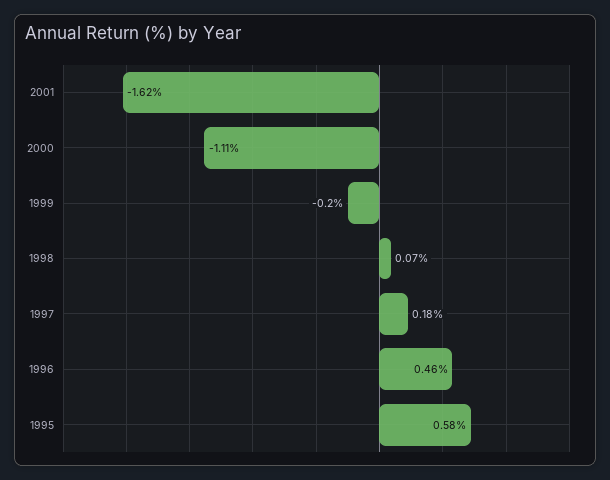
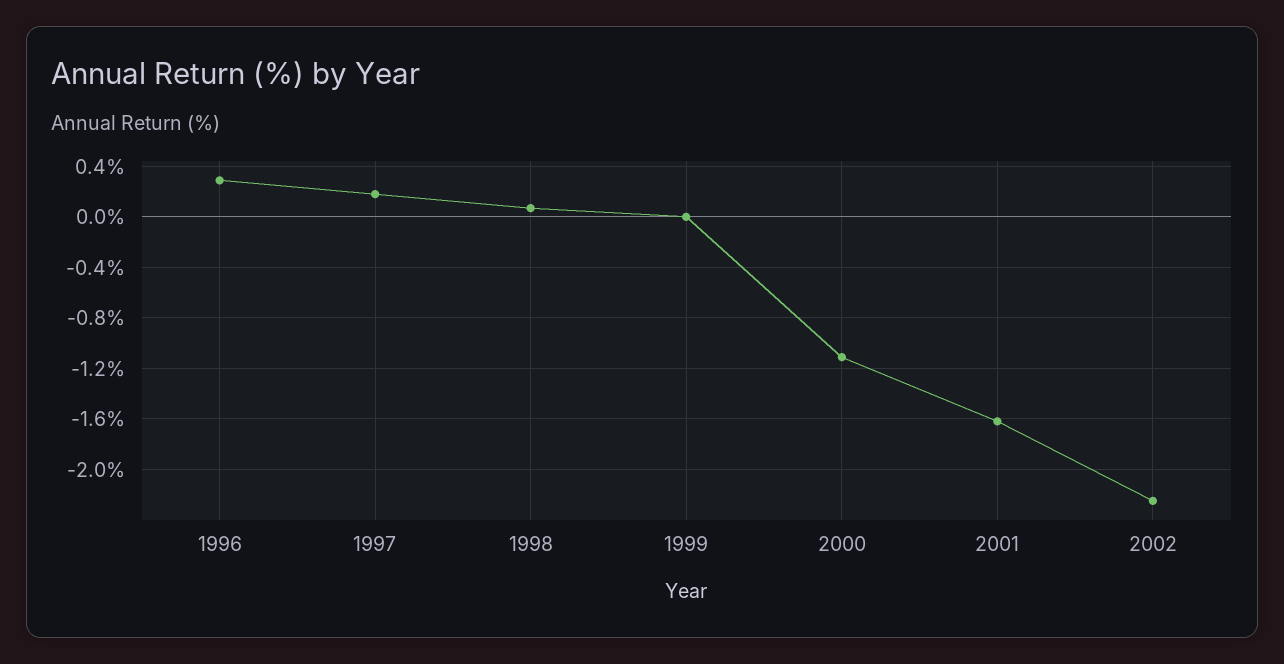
1999: -0.2 -> 0
1996: 0.46 -> 0.3
1995: 0.58 -> none
2002: none -> -2.25

